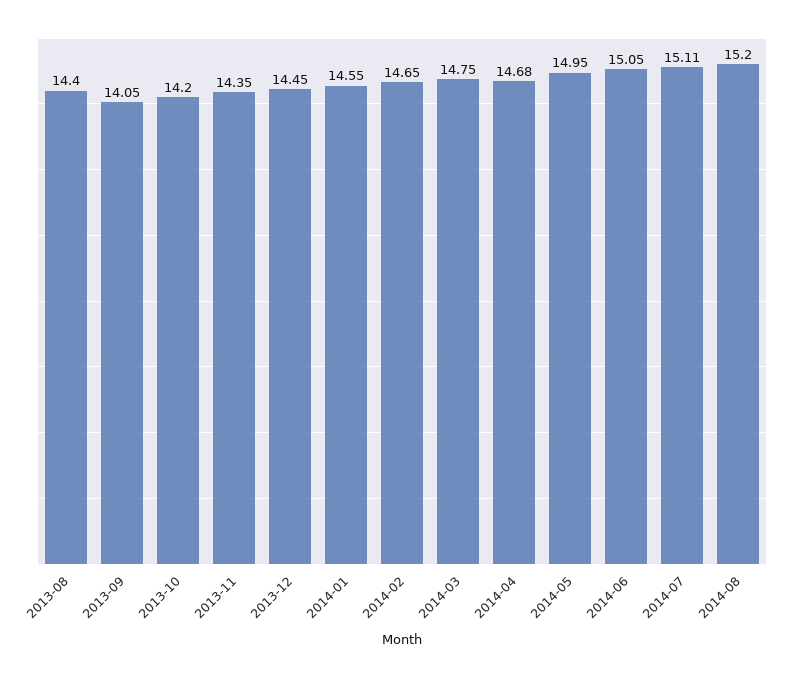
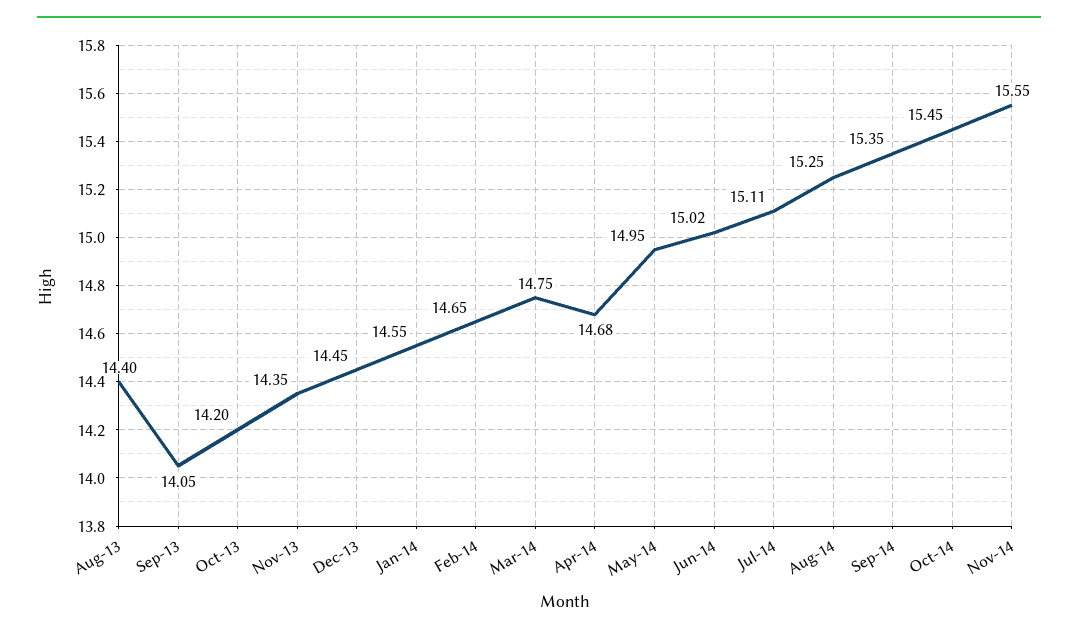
2014-06: 15.05 -> 15.02
2014-08: 15.2 -> 15.25
Sep-14: none -> 15.35
Oct-14: none -> 15.45
Nov-14: none -> 15.55

